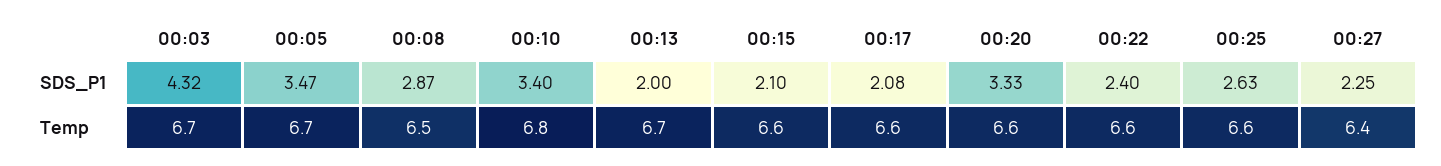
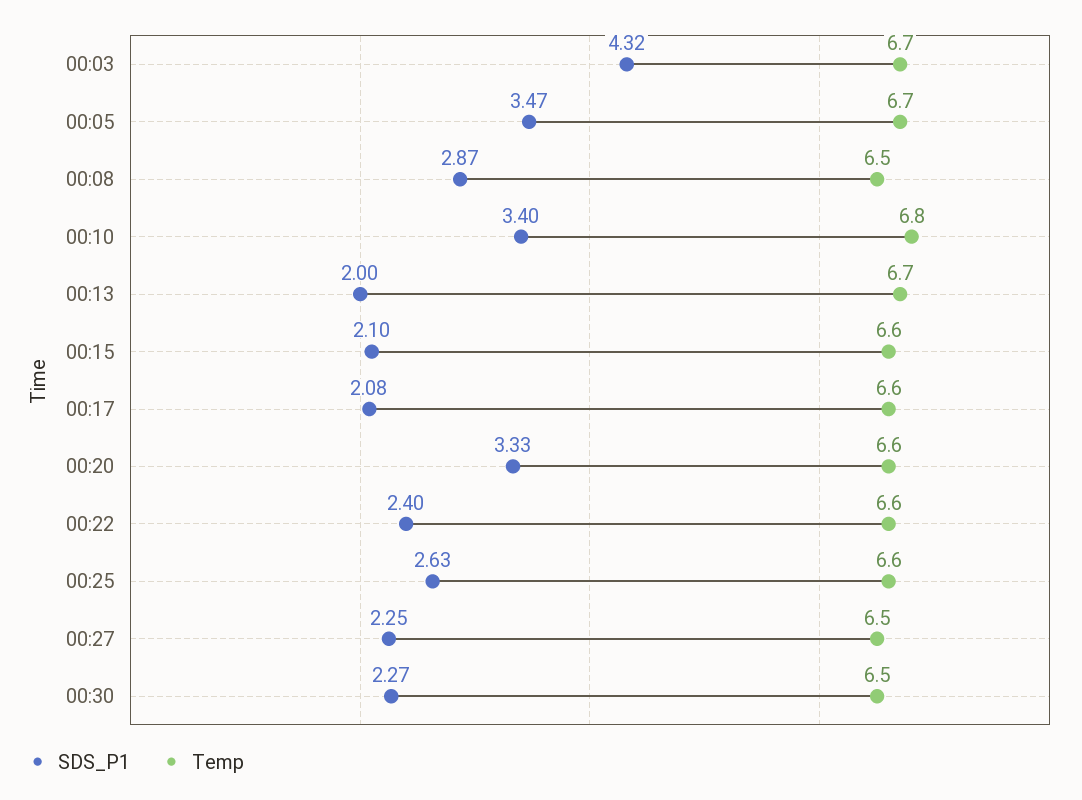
Temp, 00:27: 6.4 -> 6.5
SDS_P1, 00:30: none -> 2.27
Temp, 00:30: none -> 6.5

